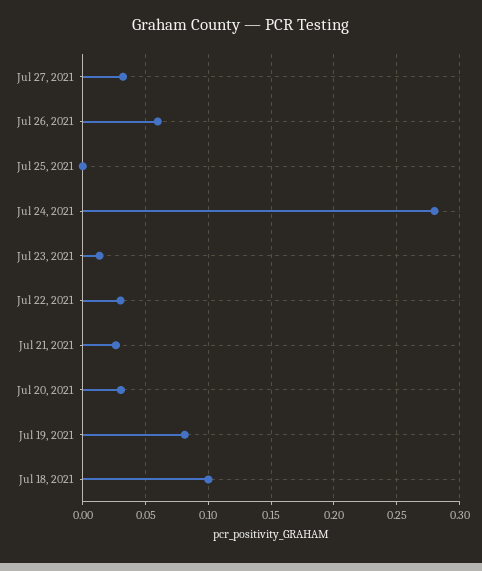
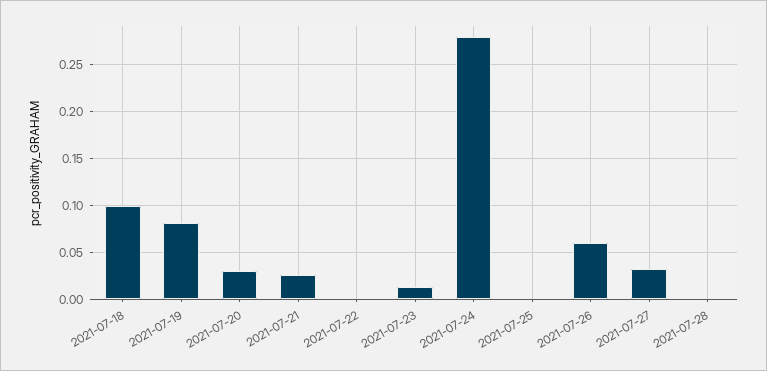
Jul 22, 2021: 0.03 -> 0
2021-07-28: none -> 0

